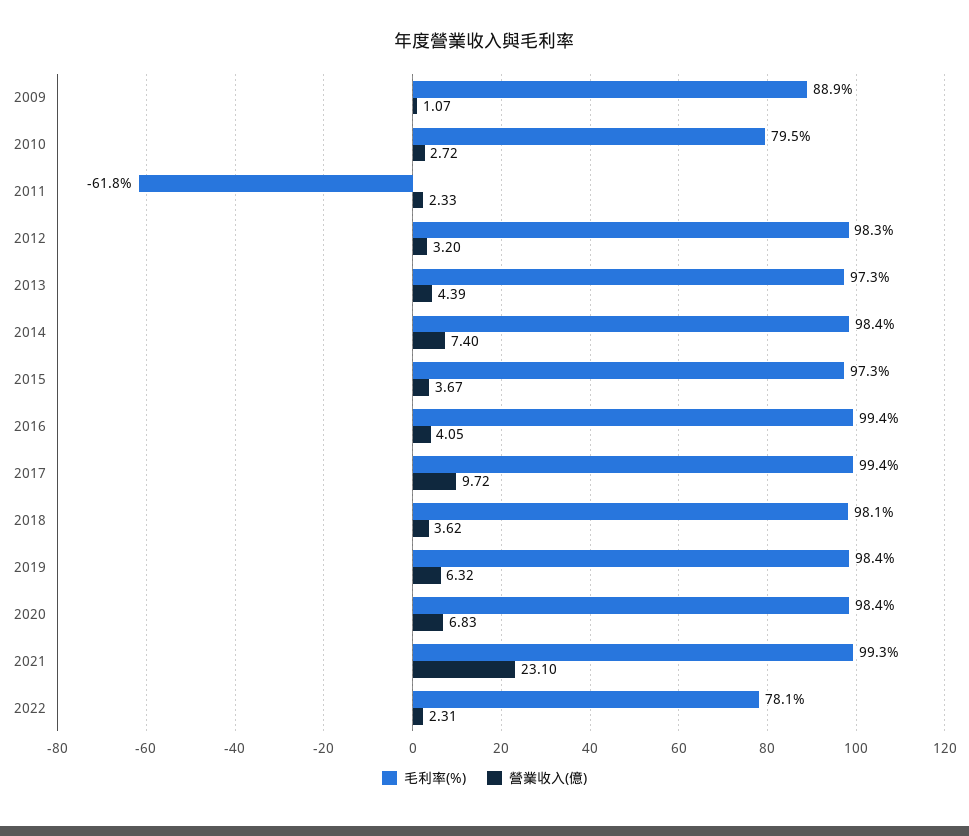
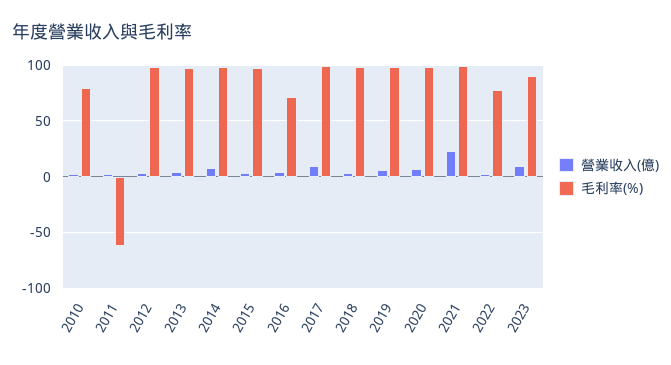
毛利率(%), 2009: 88.9 -> none
營業收入(億), 2009: 1.07 -> none
毛利率(%), 2016: 99.4 -> 70
營業收入(億), 2023: none -> 10
毛利率(%), 2023: none -> 90

